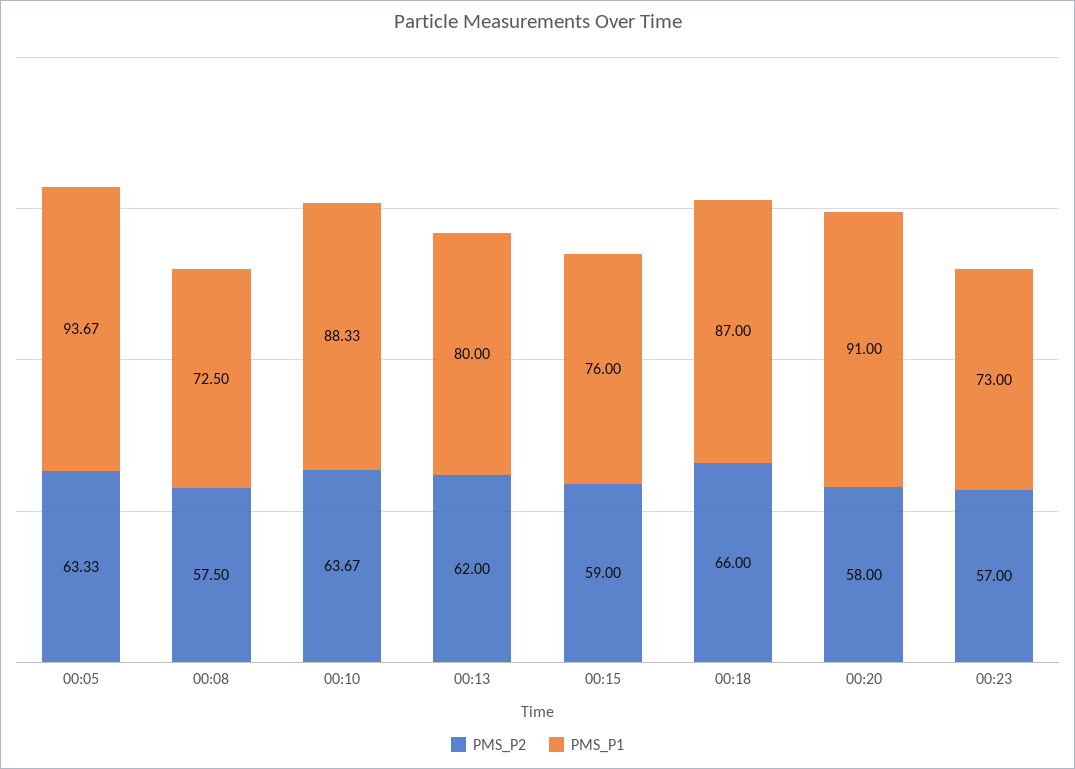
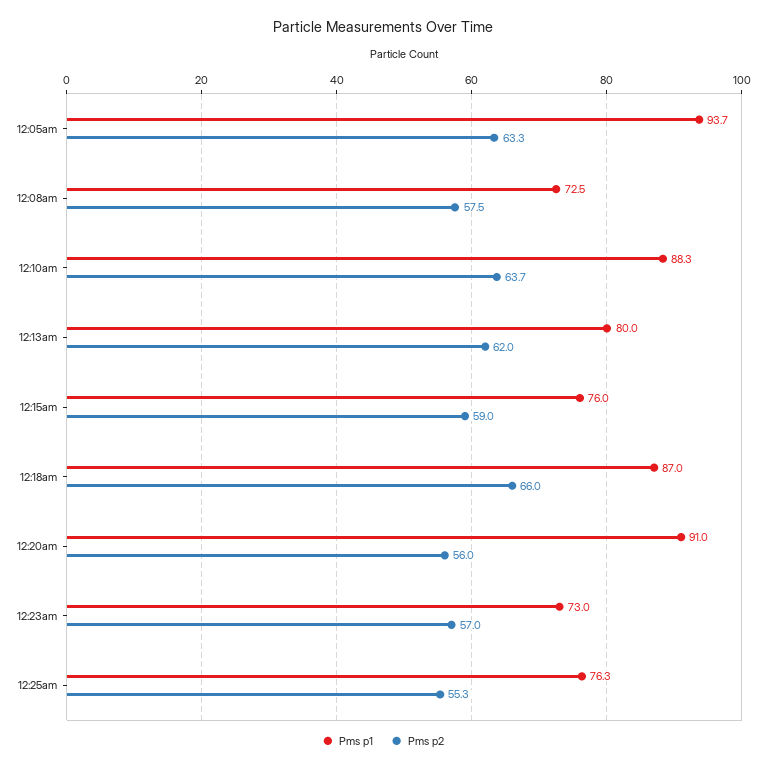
PMS_P2, 00:20: 58 -> 56
PMS_P1, 12:25am: none -> 76.3
PMS_P2, 12:25am: none -> 55.3

